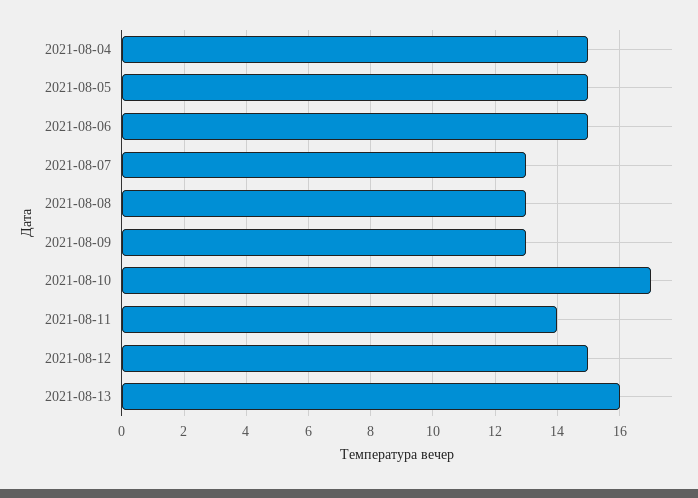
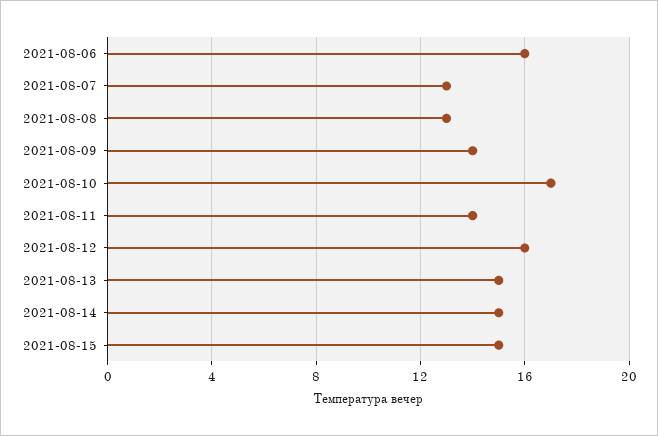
2021-08-04: 15 -> none
2021-08-05: 15 -> none
2021-08-06: 15 -> 16
2021-08-09: 13 -> 14
2021-08-12: 15 -> 16
2021-08-13: 16 -> 15
2021-08-14: none -> 15
2021-08-15: none -> 15

